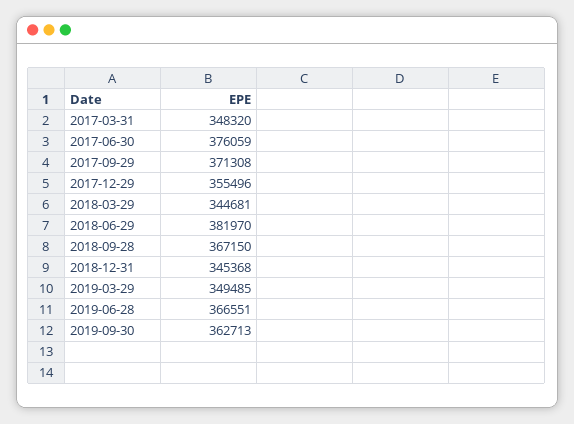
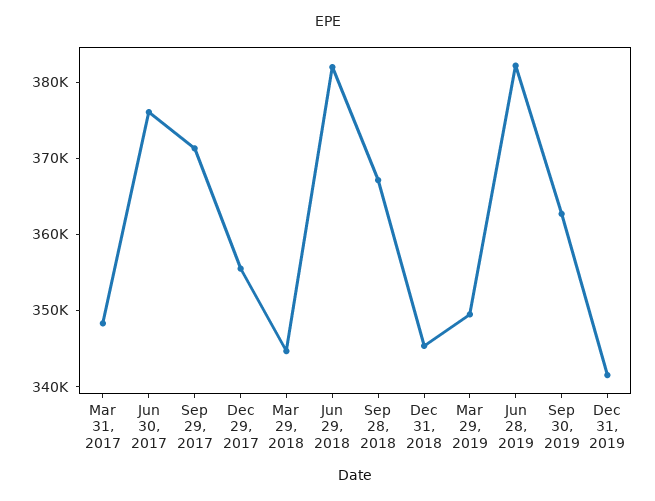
2019-06-28: 366551 -> 382000
Dec 31, 2019: none -> 342000

